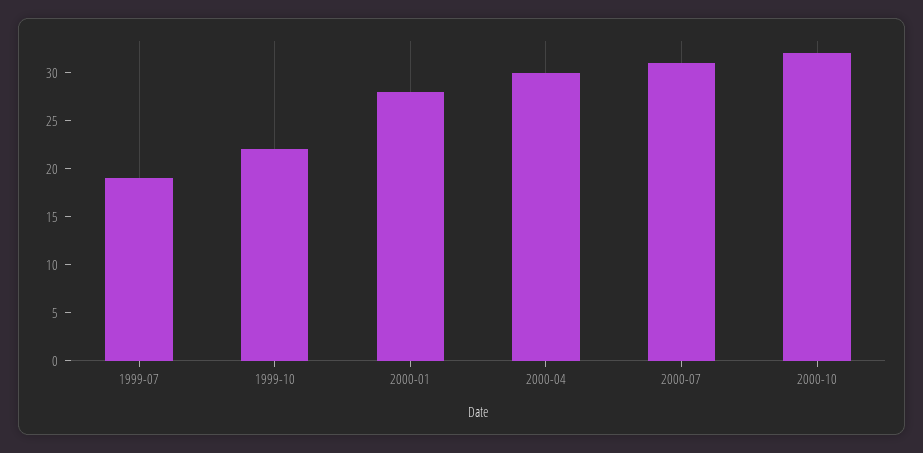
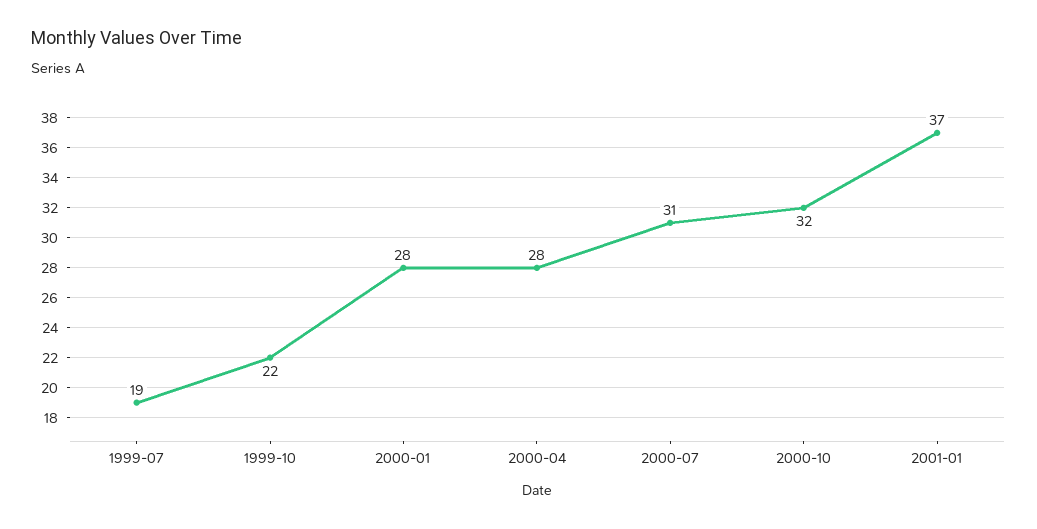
2000-04: 30 -> 28
2001-01: none -> 37

